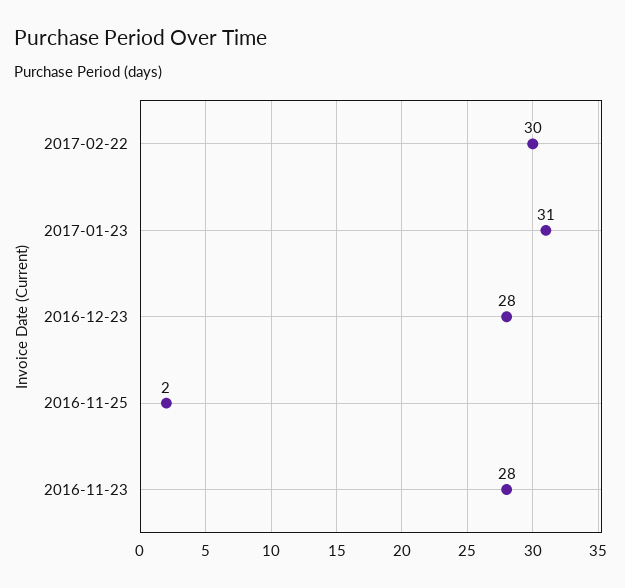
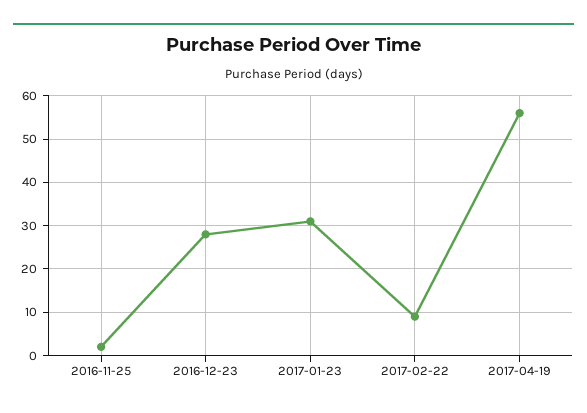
2017-02-22: 30 -> 10
2016-11-23: 28 -> none
2017-04-19: none -> 55

